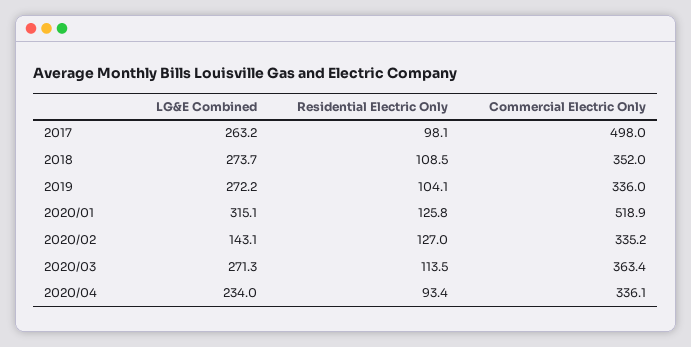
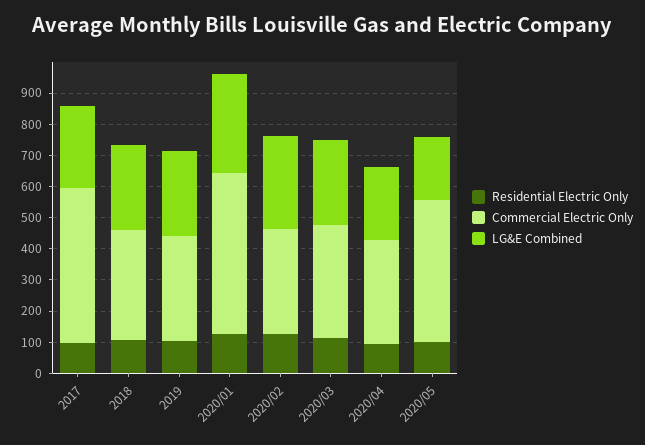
LG&E Combined, 2020/02: 143.1 -> 300
Residential Electric Only, 2020/05: none -> 100
Commercial Electric Only, 2020/05: none -> 450
LG&E Combined, 2020/05: none -> 200

